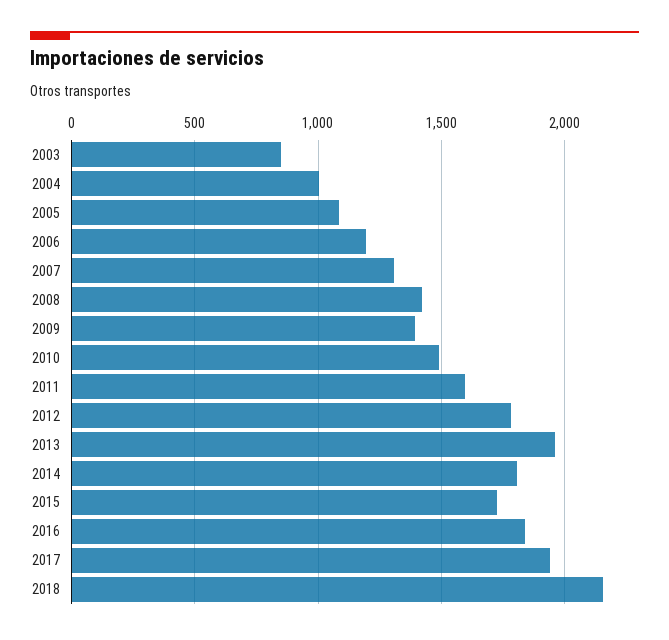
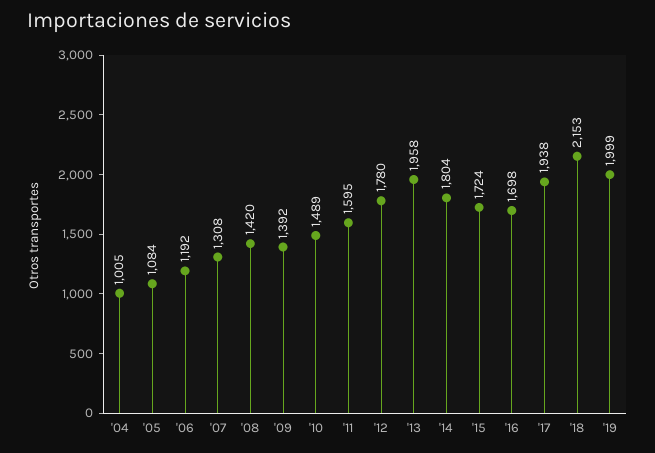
2003: 850 -> none
2016: 1850 -> 1698
'19: none -> 1999

